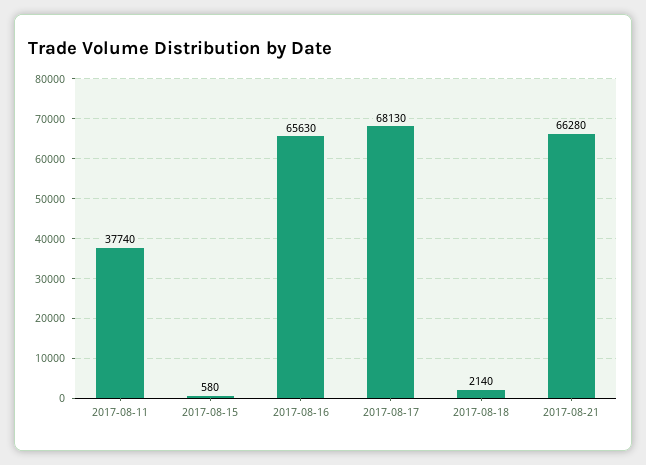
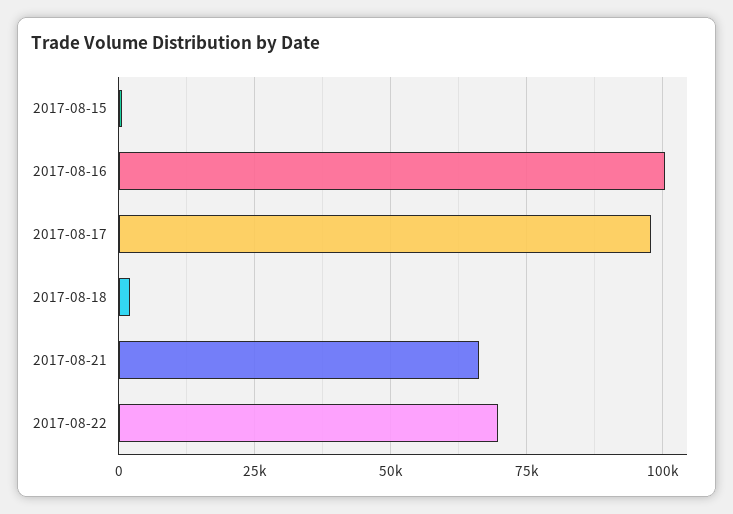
2017-08-11: 37740 -> none
2017-08-16: 65630 -> 100000
2017-08-17: 68130 -> 97500
2017-08-22: none -> 70000

